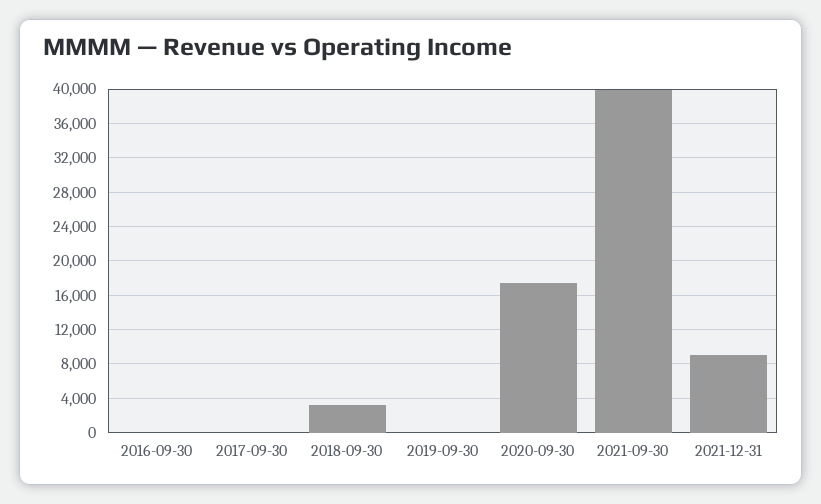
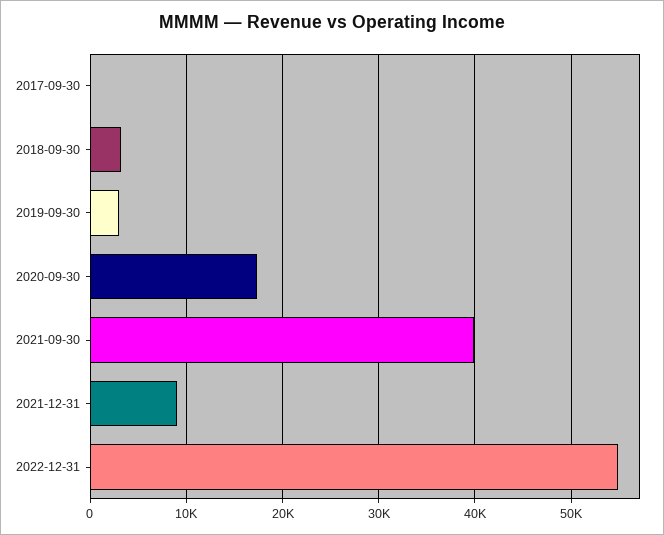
2016-09-30: 0 -> none
2019-09-30: 0 -> 3000
2022-12-31: none -> 55000

